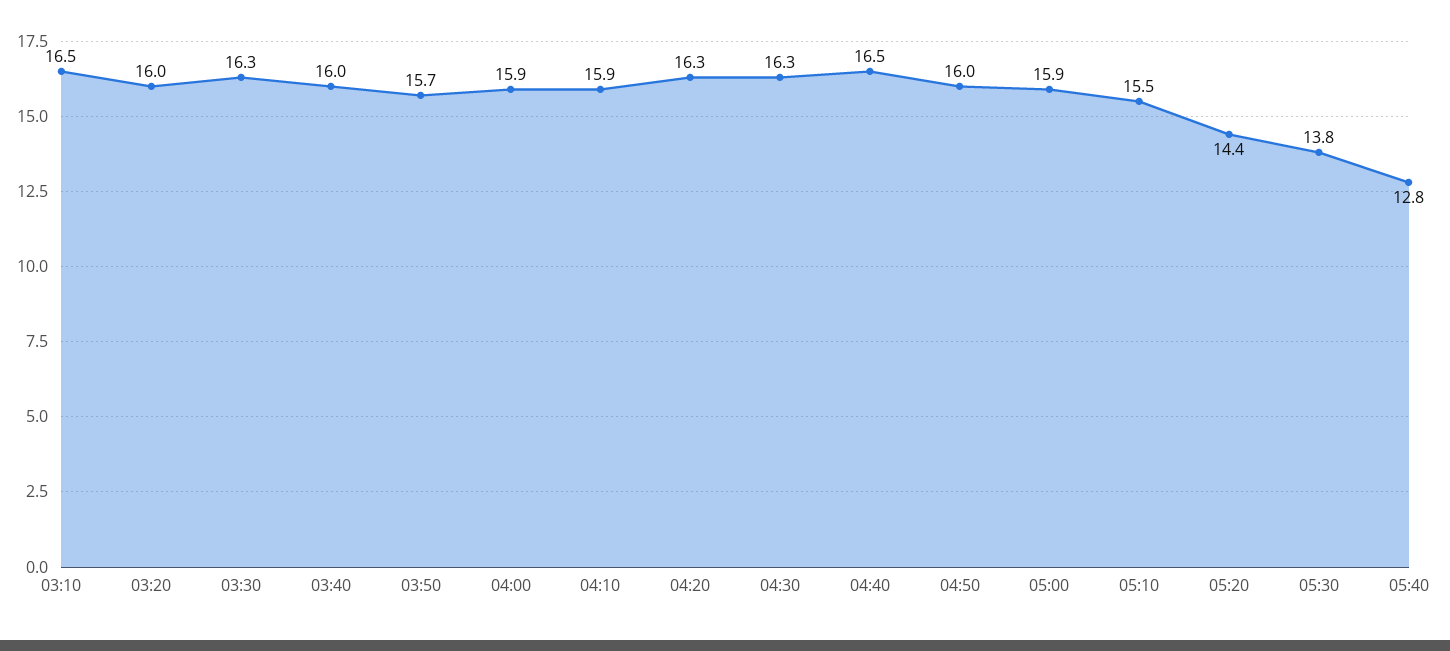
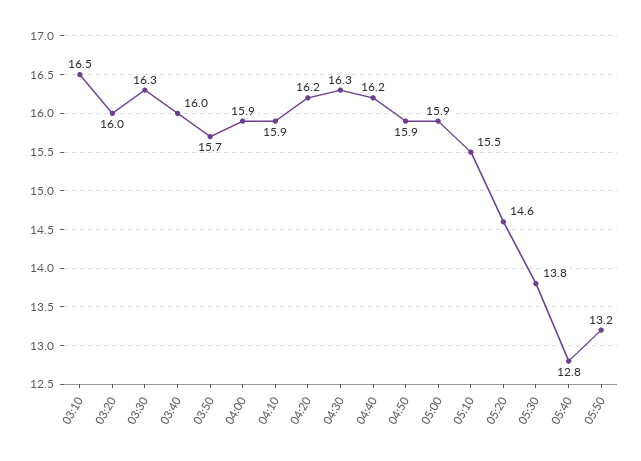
04:20: 16.3 -> 16.2
04:40: 16.5 -> 16.2
04:50: 16 -> 15.9
05:20: 14.4 -> 14.6
05:50: none -> 13.2

